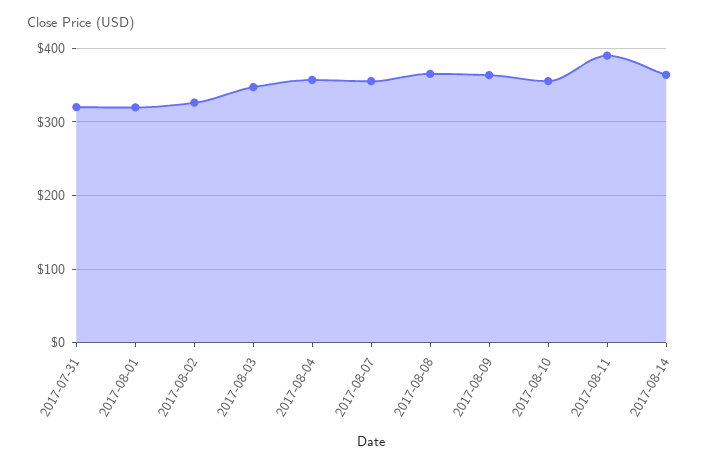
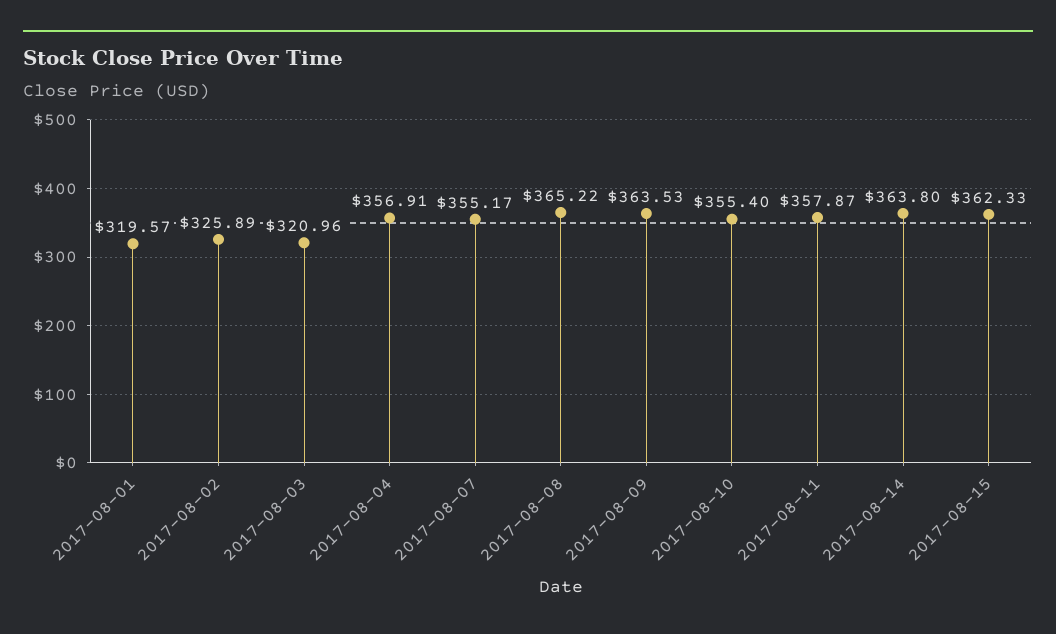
2017-07-31: 320 -> none
2017-08-03: 350 -> 320.96
2017-08-11: 390 -> 357.87
2017-08-15: none -> 362.33

